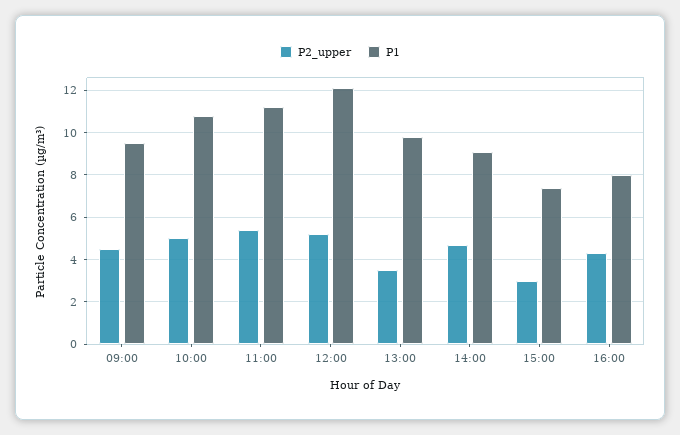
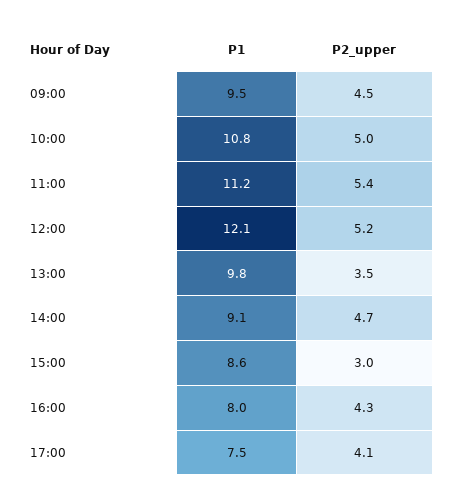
P1, 15:00: 7.5 -> 8.6
P1, 17:00: none -> 7.5
P2_upper, 17:00: none -> 4.1

